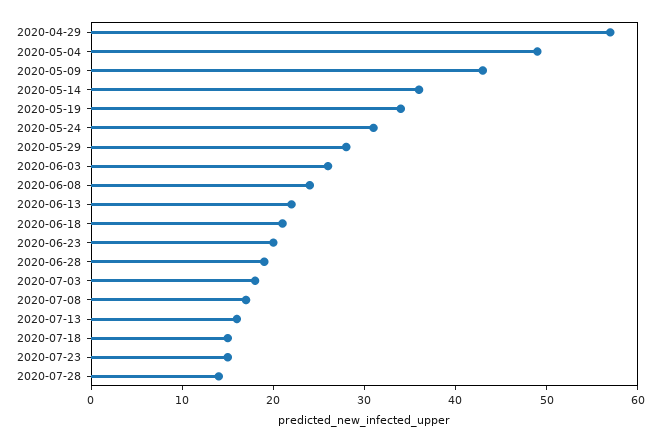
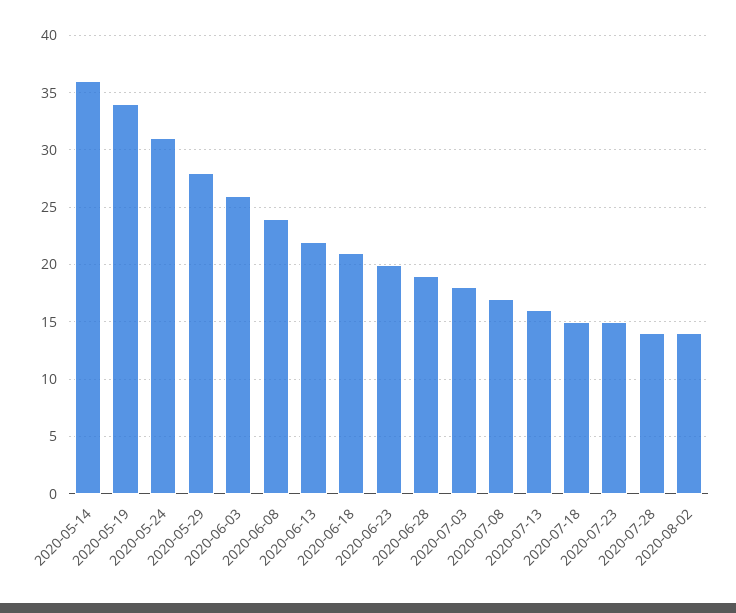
2020-04-29: 57 -> none
2020-05-04: 49 -> none
2020-05-09: 43 -> none
2020-08-02: none -> 14

